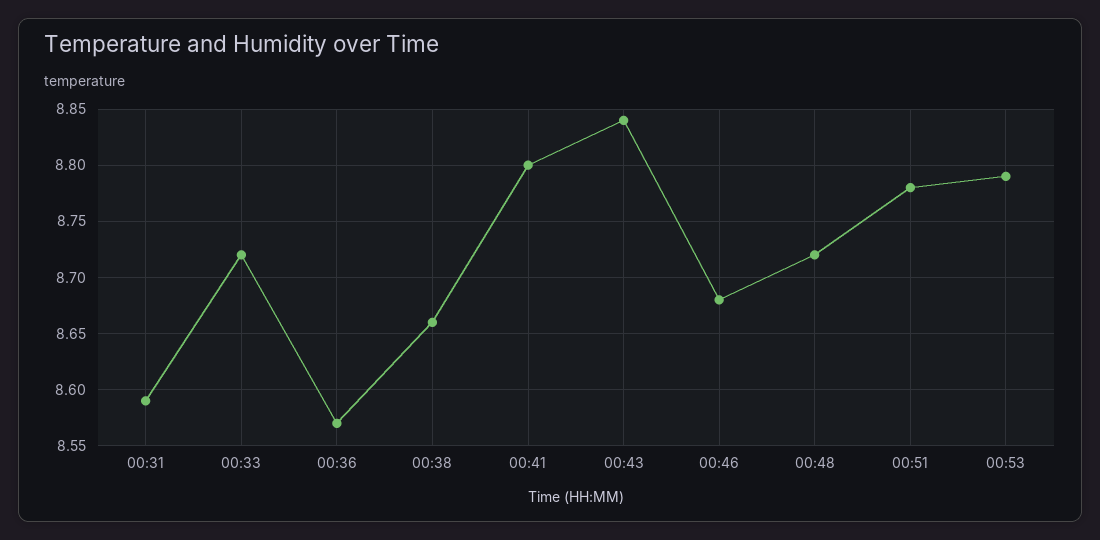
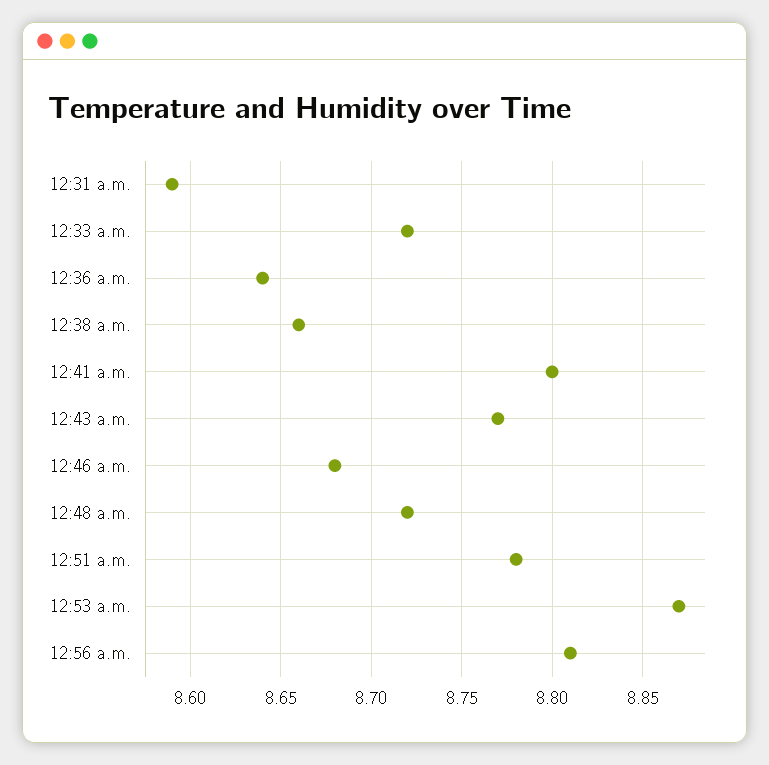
00:36: 8.57 -> 8.64
00:43: 8.84 -> 8.77
00:53: 8.79 -> 8.87
12:56 a.m.: none -> 8.81

